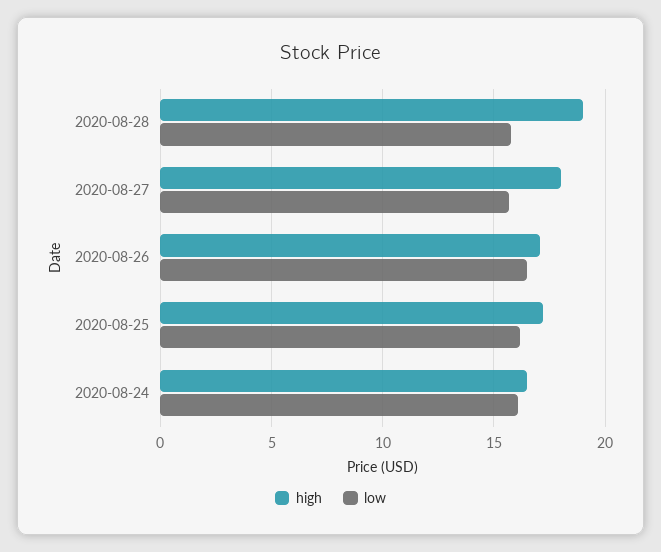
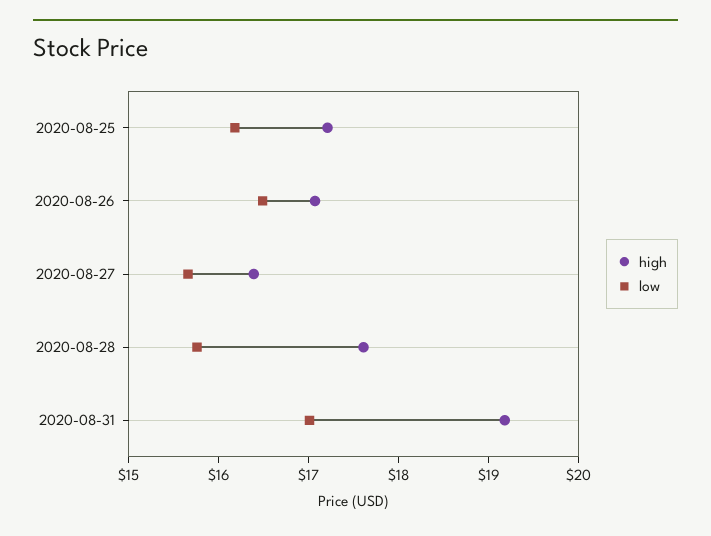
high, 2020-08-28: 19 -> 17.6
high, 2020-08-27: 18 -> 16.4
high, 2020-08-24: 16.5 -> none
low, 2020-08-24: 16 -> none
high, 2020-08-31: none -> 19.2
low, 2020-08-31: none -> 17

